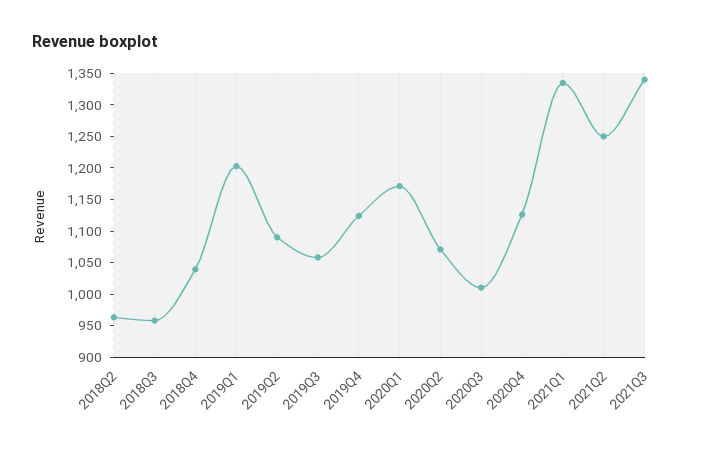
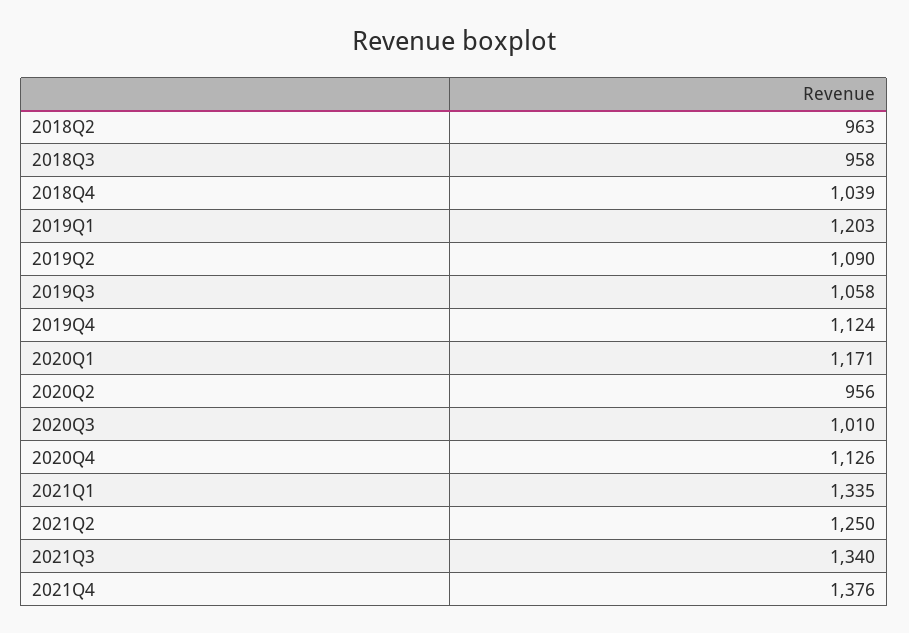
2020Q2: 1075 -> 956
2021Q4: none -> 1376

